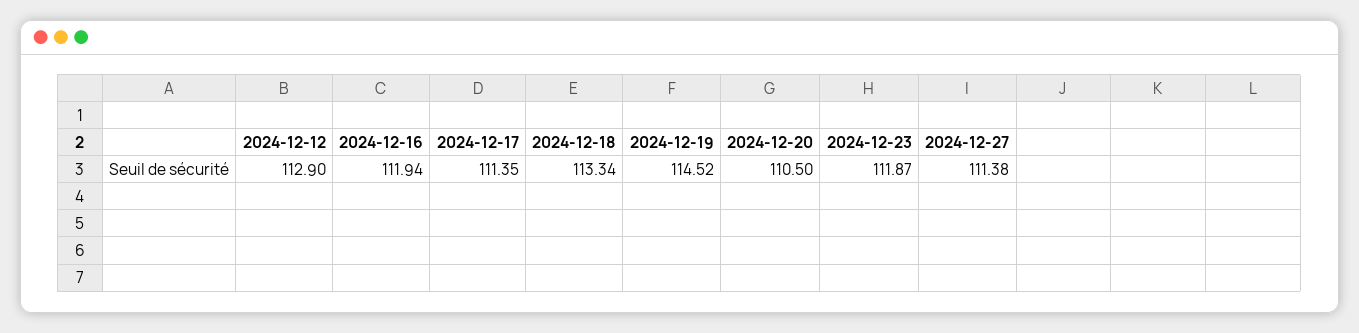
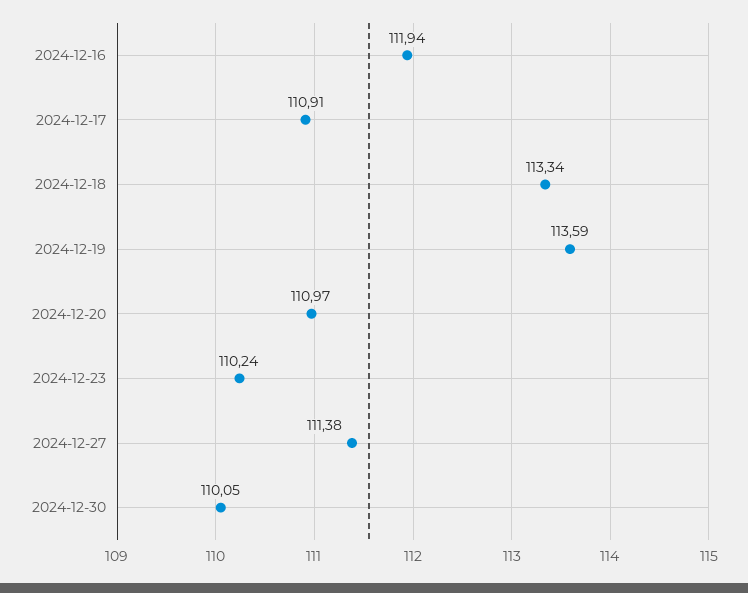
2024-12-12: 112.9 -> none
2024-12-17: 111.35 -> 110.91
2024-12-19: 114.52 -> 113.59
2024-12-20: 110.5 -> 110.97
2024-12-23: 111.87 -> 110.24
2024-12-30: none -> 110.05

